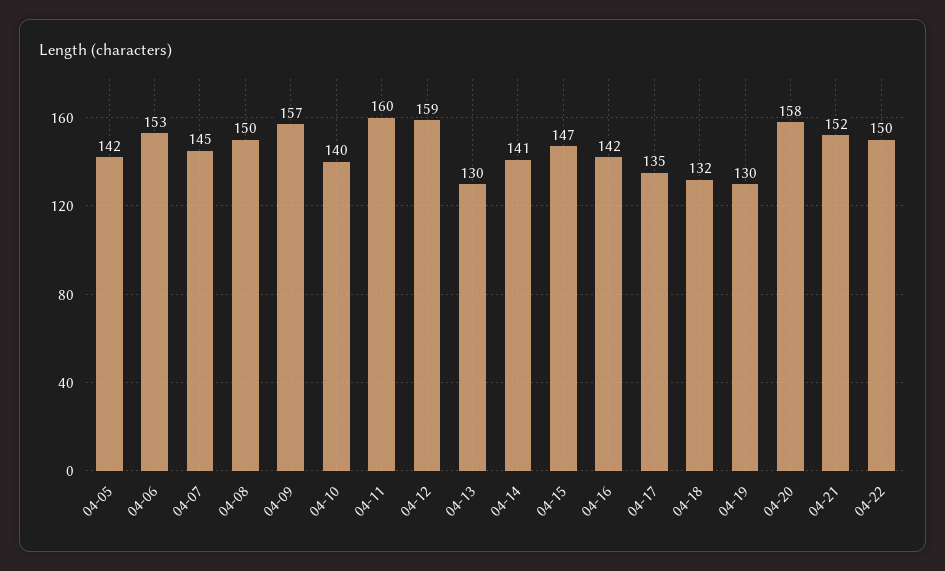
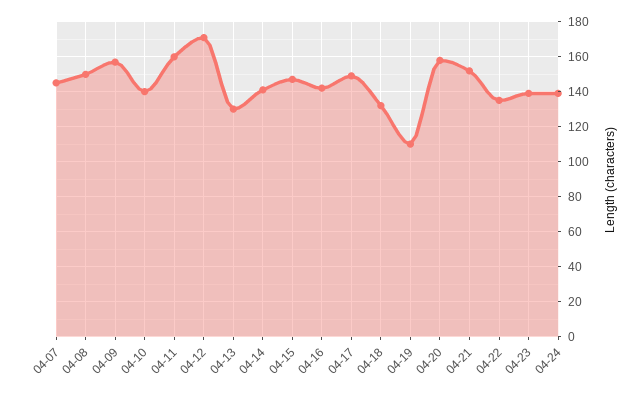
04-05: 142 -> none
04-06: 153 -> none
04-12: 159 -> 170
04-17: 135 -> 150
04-19: 130 -> 110
04-22: 150 -> 135
04-23: none -> 140
04-24: none -> 140

